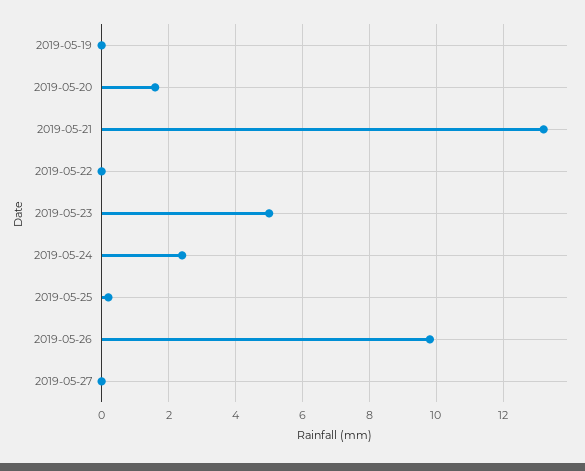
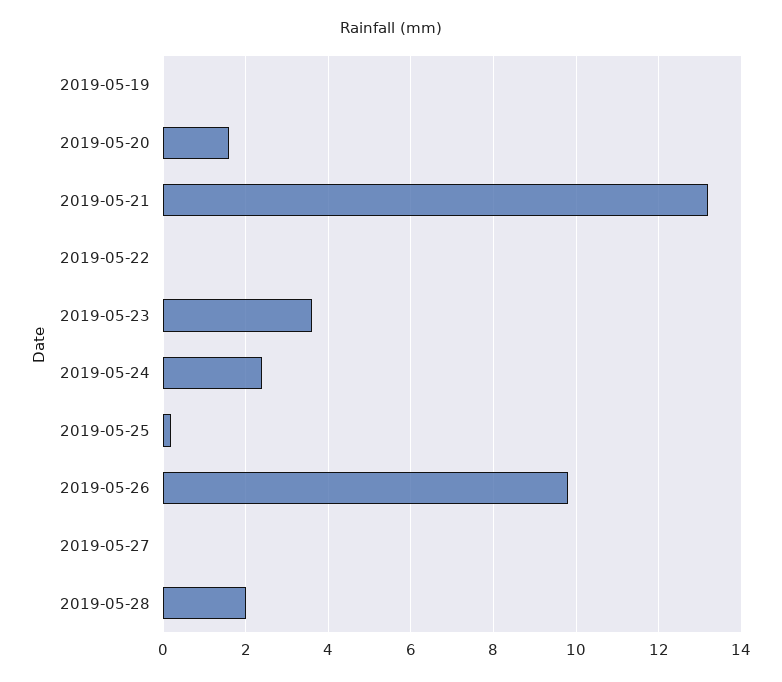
2019-05-23: 5 -> 3.5
2019-05-28: none -> 2

